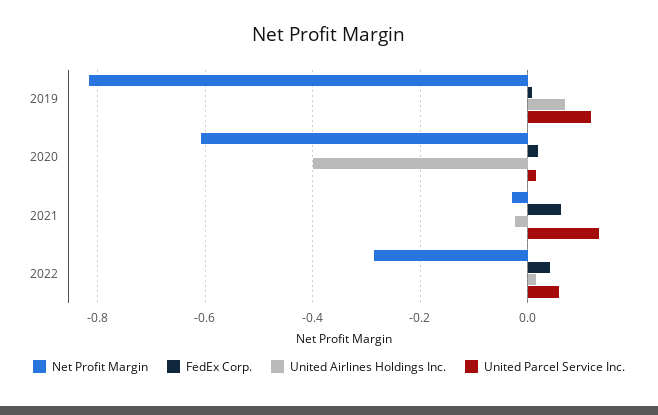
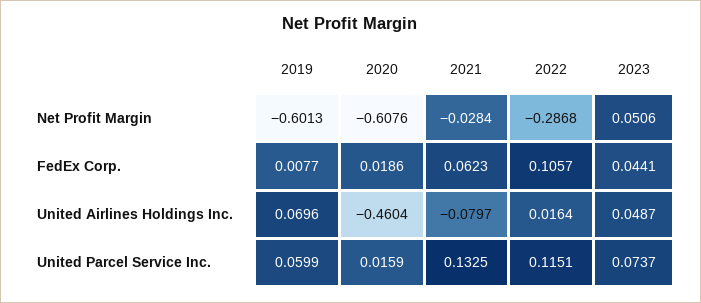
Net Profit Margin, 2019: -0.82 -> -0.6013
United Parcel Service Inc., 2019: 0.12 -> 0.0599
United Airlines Holdings Inc., 2020: -0.4 -> -0.4604
United Airlines Holdings Inc., 2021: -0.02 -> -0.0797
FedEx Corp., 2022: 0.04 -> 0.1057
United Parcel Service Inc., 2022: 0.06 -> 0.1151
Net Profit Margin, 2023: none -> 0.0506
FedEx Corp., 2023: none -> 0.0441
United Airlines Holdings Inc., 2023: none -> 0.0487
United Parcel Service Inc., 2023: none -> 0.0737

